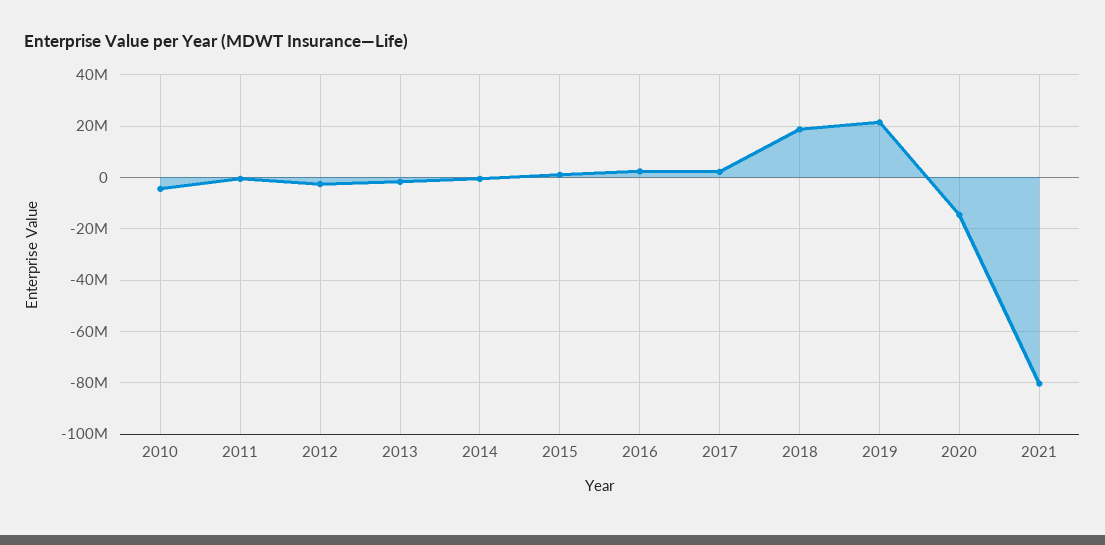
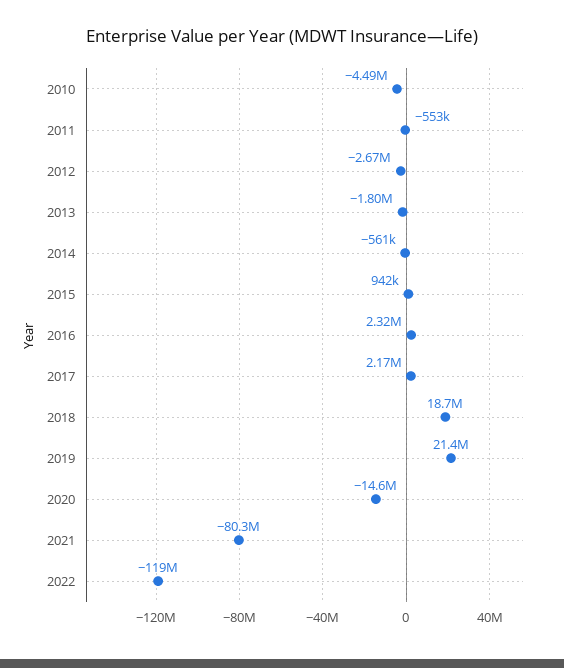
2022: none -> -119000000

